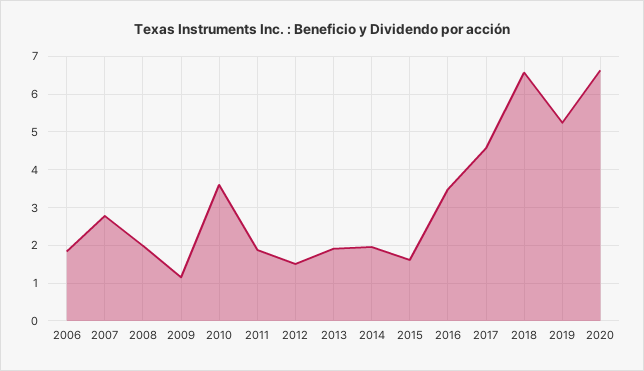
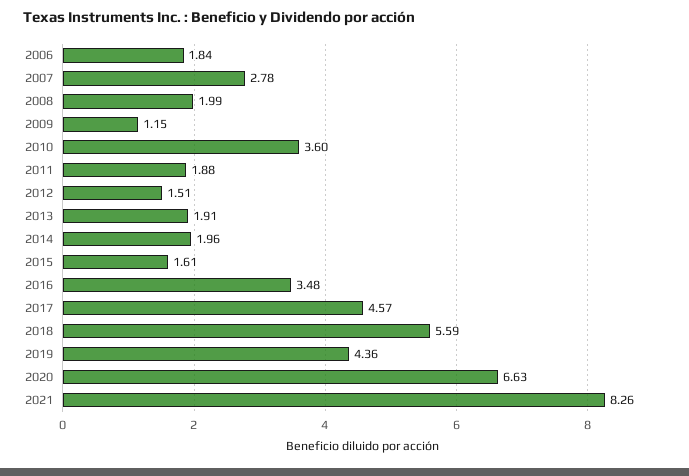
2018: 6.6 -> 5.59
2019: 5.2 -> 4.36
2021: none -> 8.26

